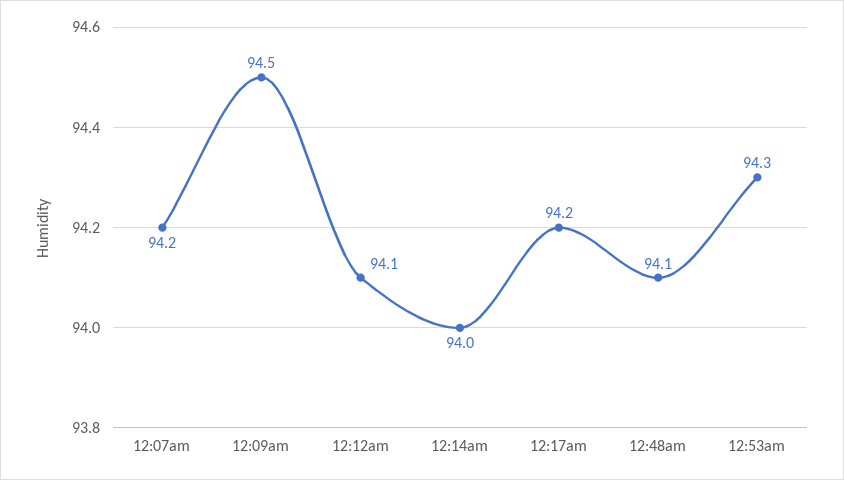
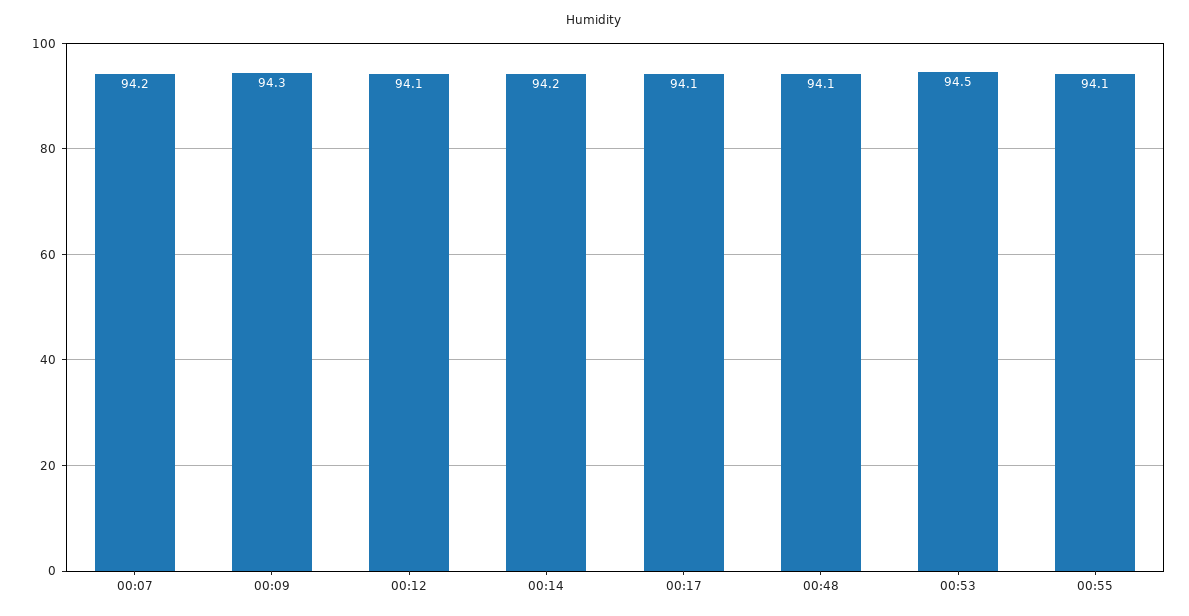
12:09am: 94.5 -> 94.3
12:14am: 94 -> 94.2
12:17am: 94.2 -> 94.1
12:53am: 94.3 -> 94.5
00:55: none -> 94.1

